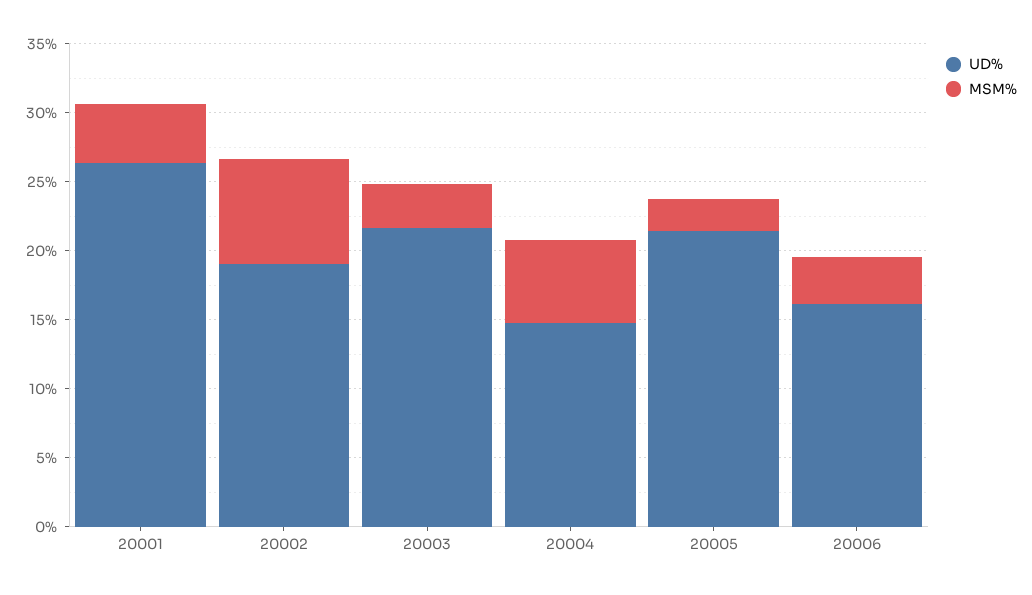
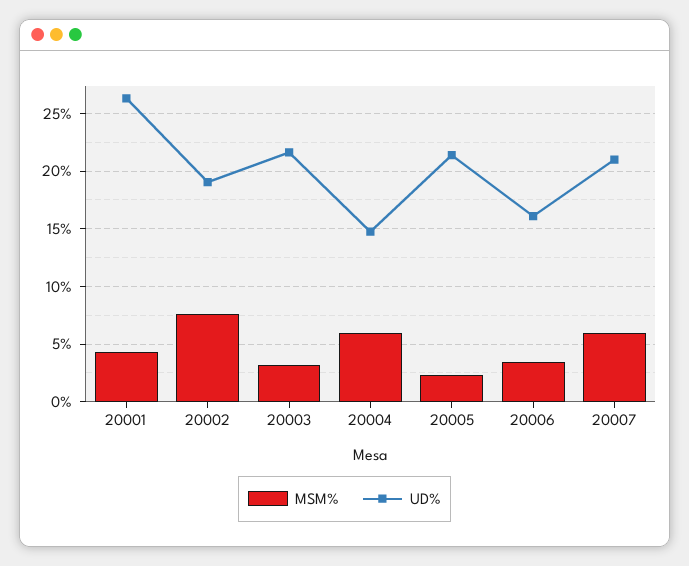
MSM%, 20007: none -> 6
UD%, 20007: none -> 21

